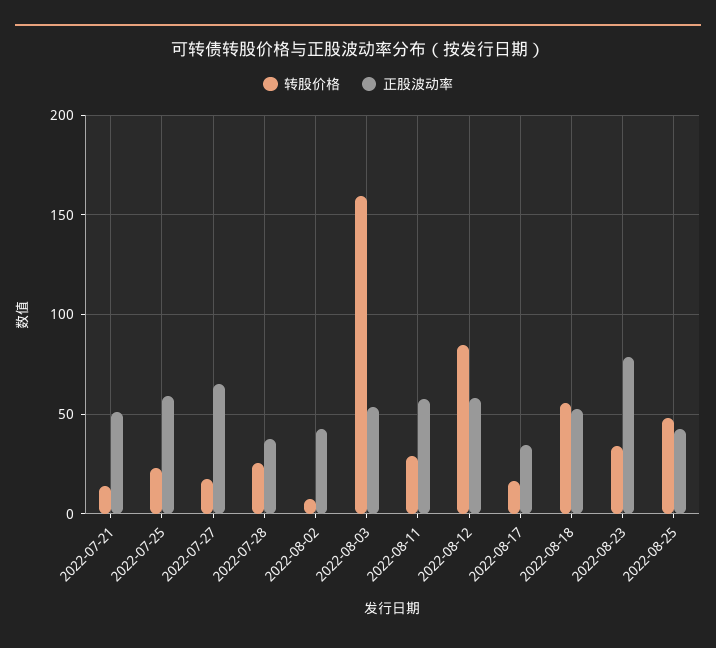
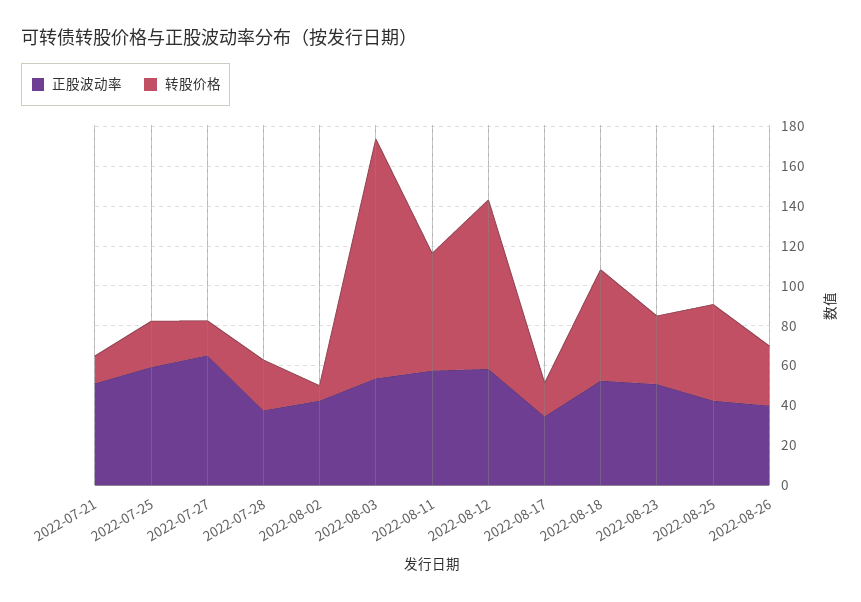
转股价格, 2022-08-03: 160 -> 120
转股价格, 2022-08-11: 30 -> 60
正股波动率, 2022-08-23: 80 -> 50
正股波动率, 2022-08-26: none -> 40
转股价格, 2022-08-26: none -> 30

